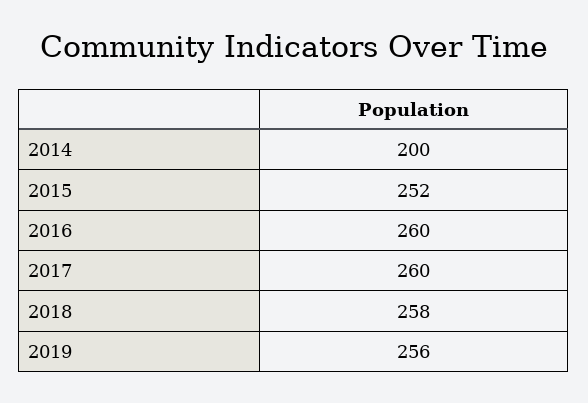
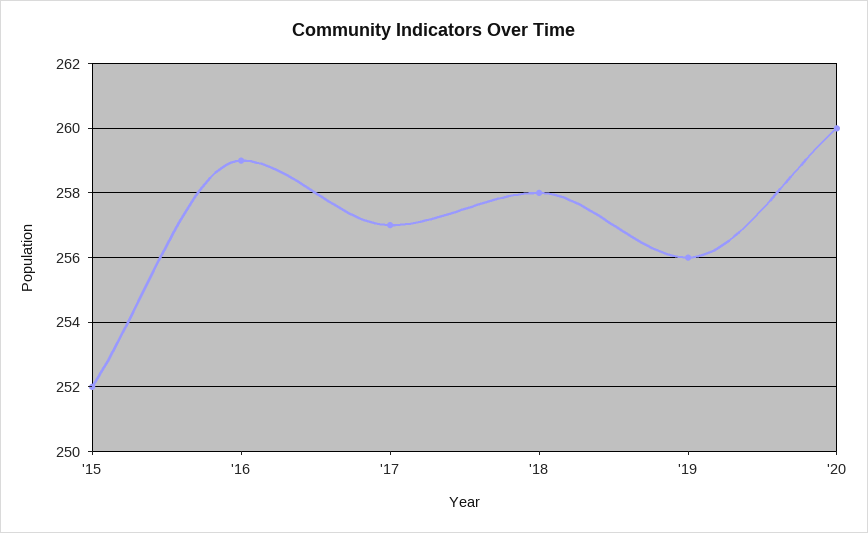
2014: 200 -> none
2016: 260 -> 259
2017: 260 -> 257
'20: none -> 260

